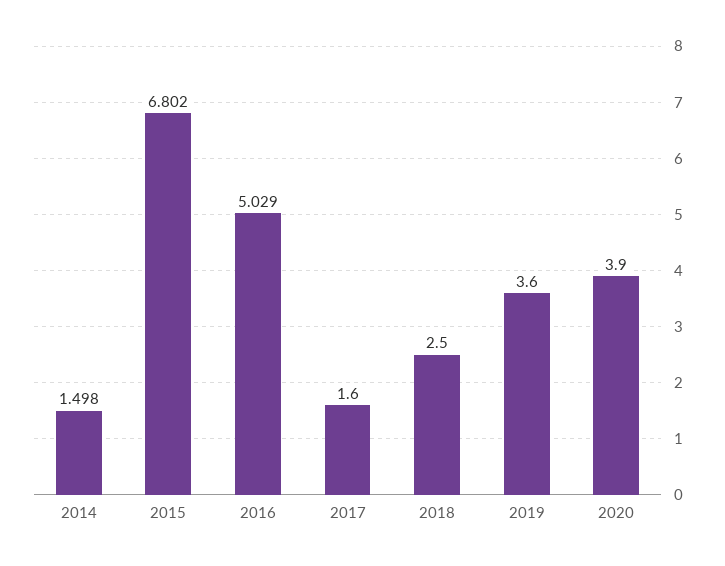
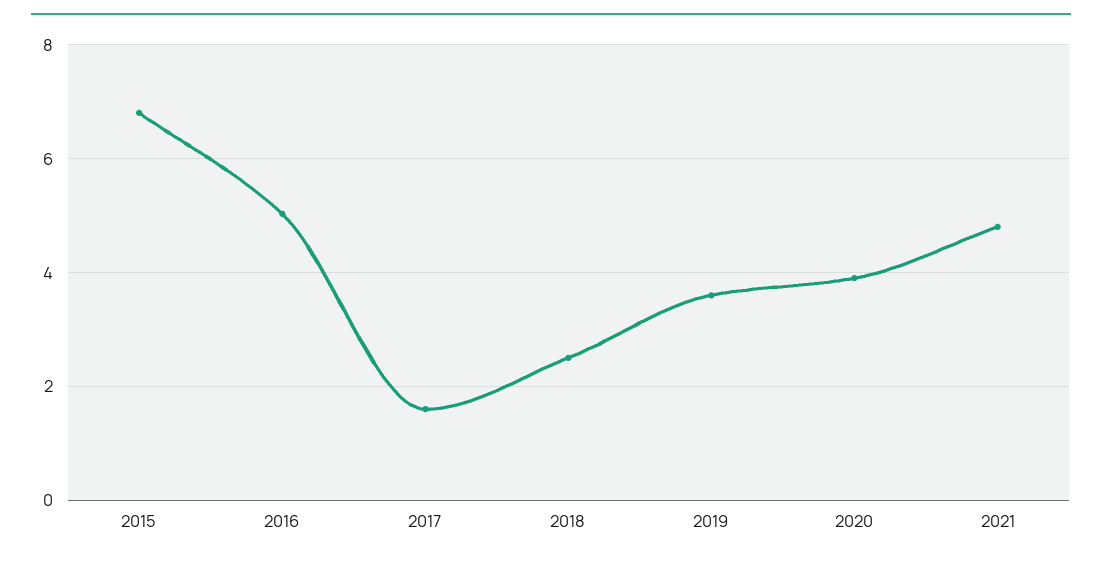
2014: 1.498 -> none
2021: none -> 4.8

